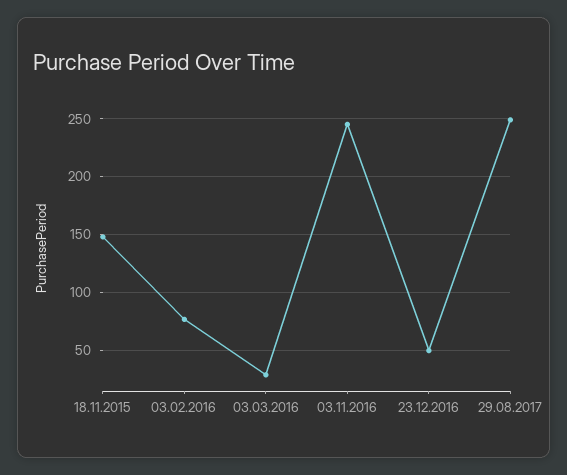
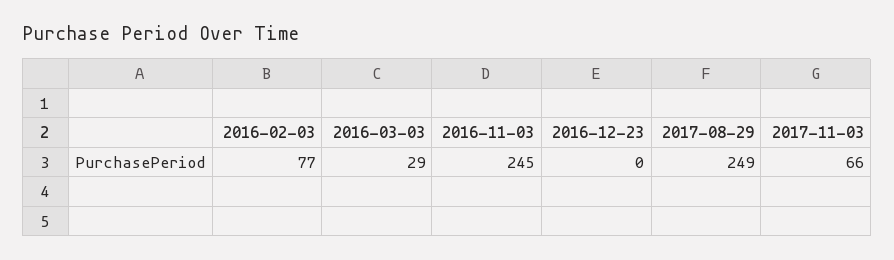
18.11.2015: 150 -> none
23.12.2016: 50 -> 0
2017-11-03: none -> 66

